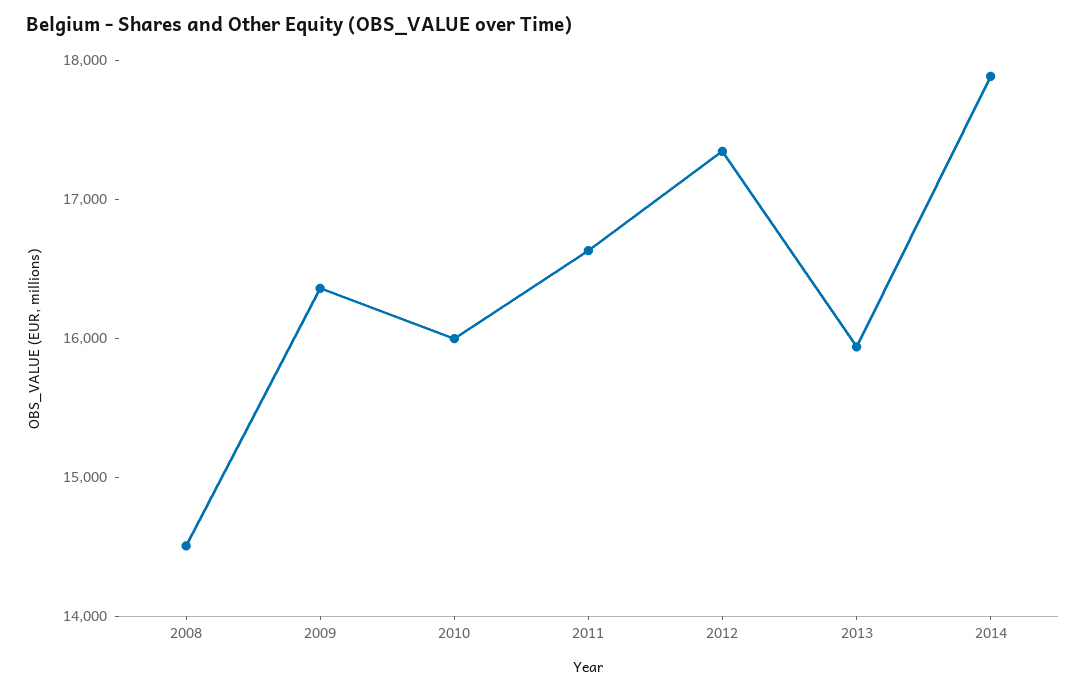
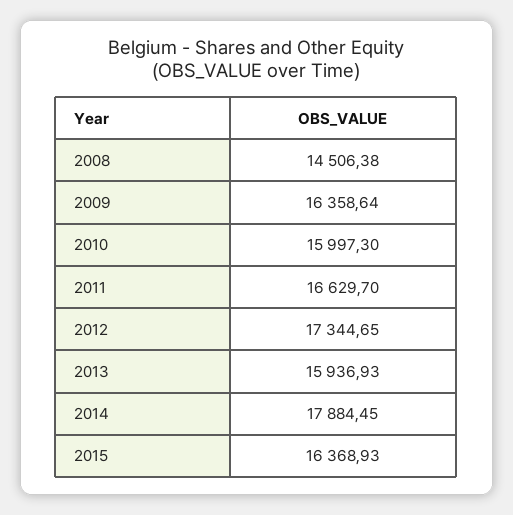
2015: none -> 16368.93

